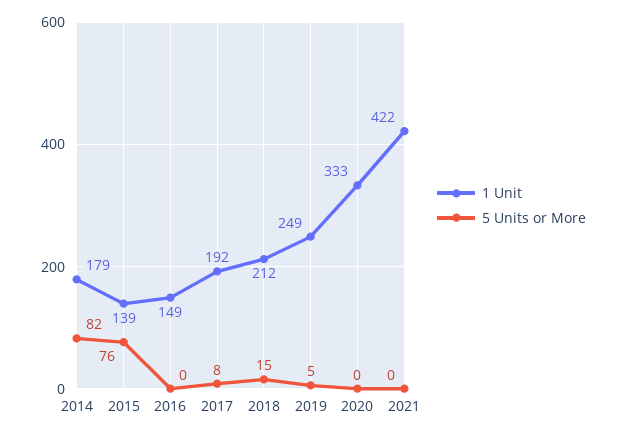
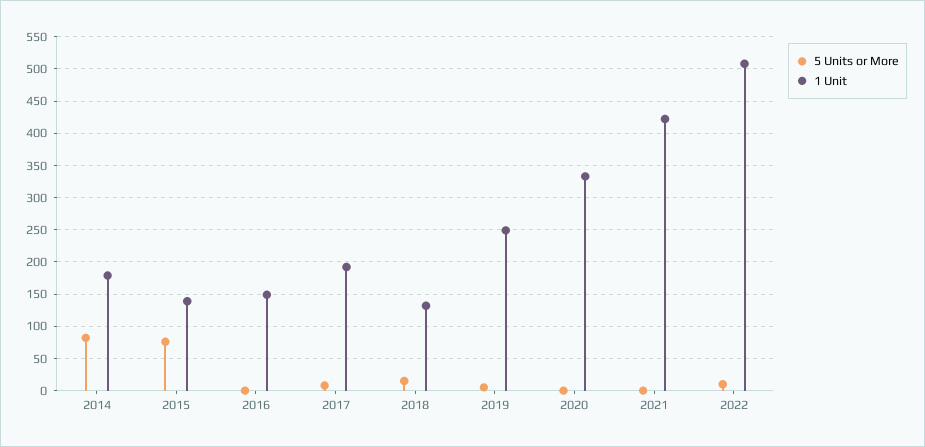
1 Unit, 2018: 212 -> 130
5 Units or More, 2022: none -> 10
1 Unit, 2022: none -> 510

